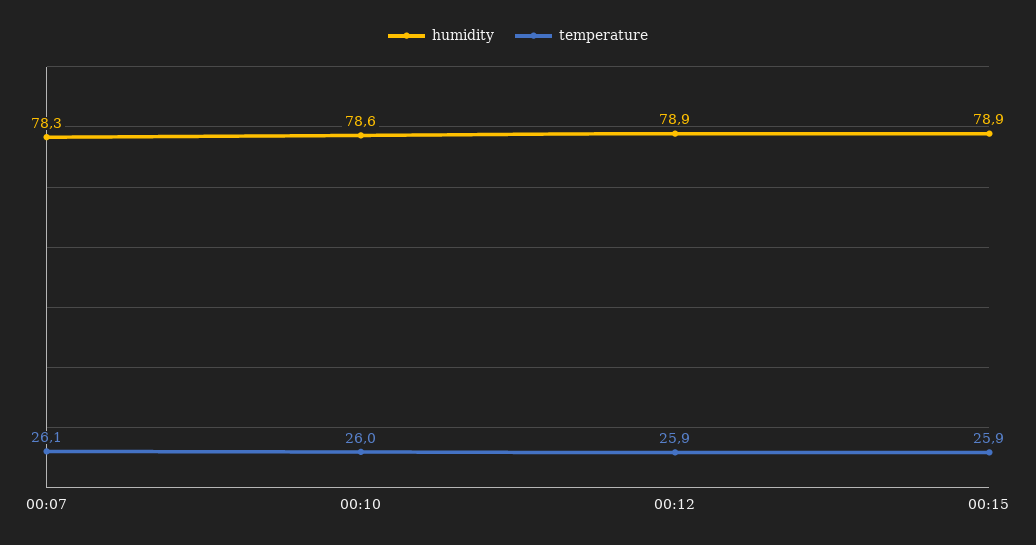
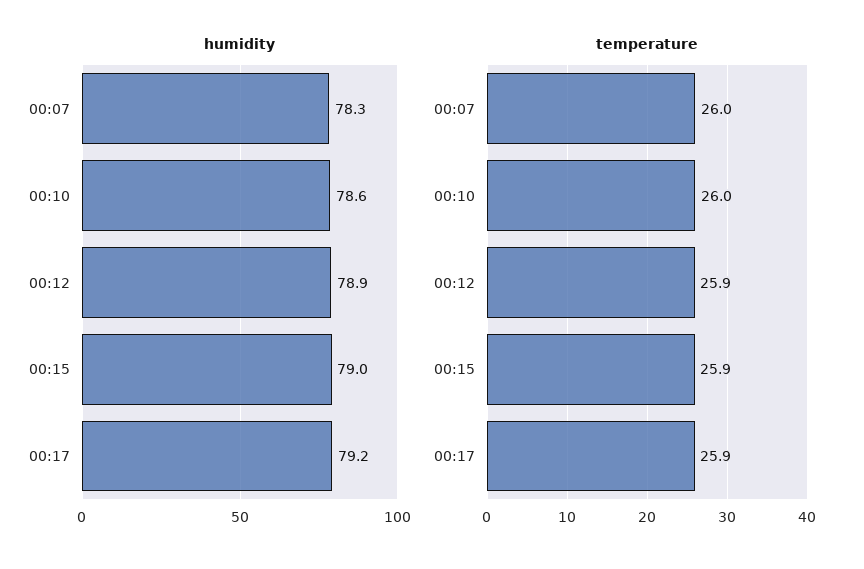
temperature, 00:07: 26.1 -> 26
humidity, 00:15: 78.9 -> 79
humidity, 00:17: none -> 79.2
temperature, 00:17: none -> 25.9

